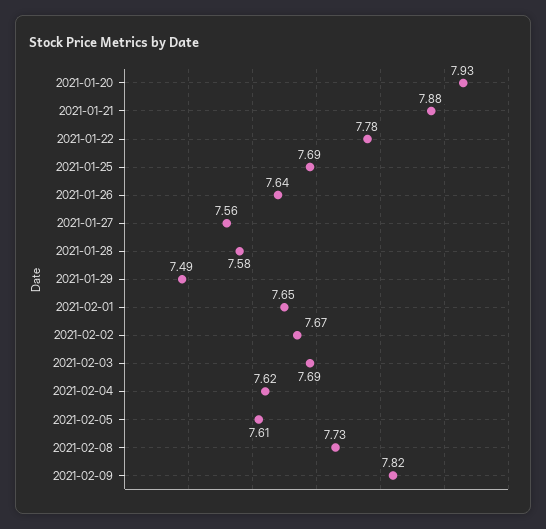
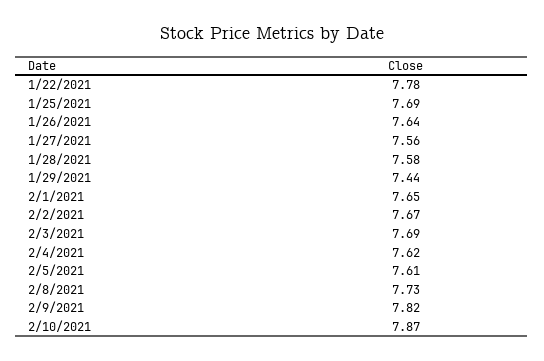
2021-01-20: 7.93 -> none
2021-01-21: 7.88 -> none
2021-01-29: 7.49 -> 7.44
2/10/2021: none -> 7.87

